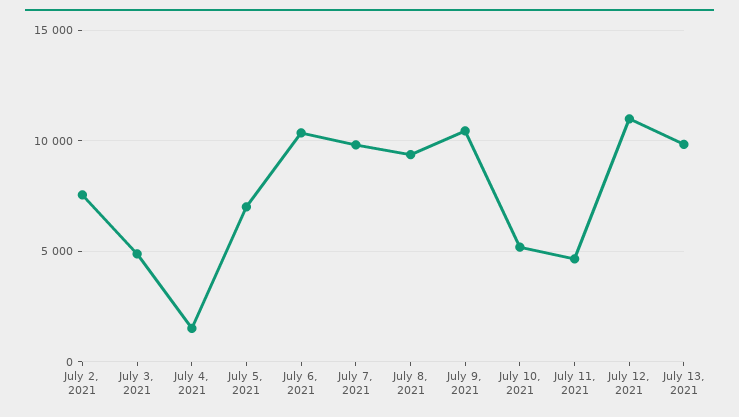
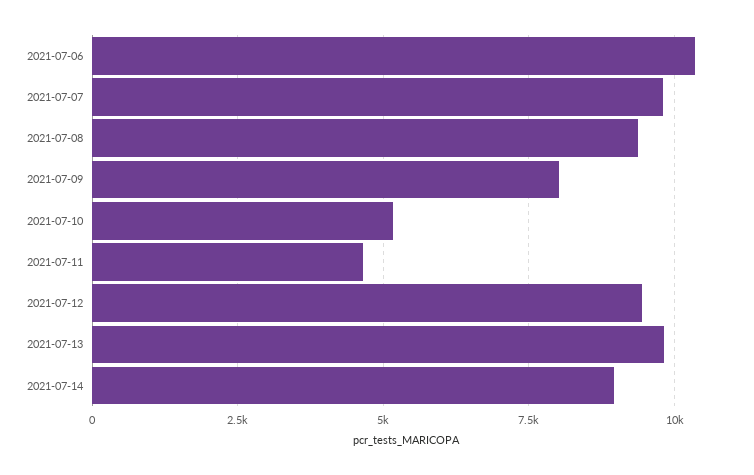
July 2, 2021: 7500 -> none
July 3, 2021: 5000 -> none
July 4, 2021: 1500 -> none
July 5, 2021: 7000 -> none
July 9, 2021: 10500 -> 8000
July 12, 2021: 11000 -> 9500
2021-07-14: none -> 9000

